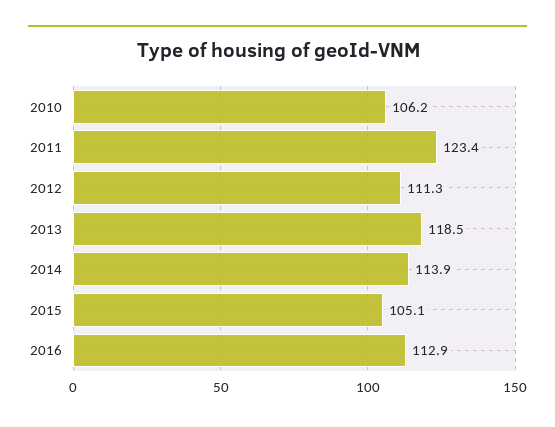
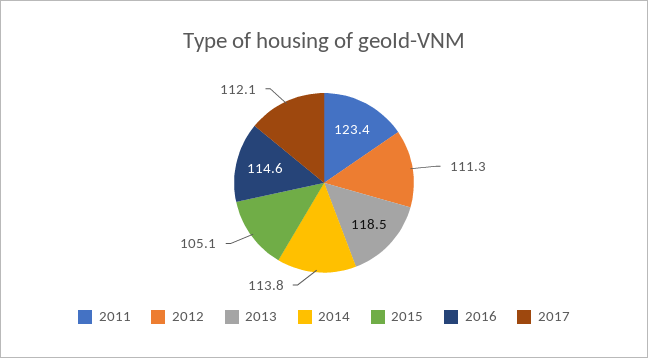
2010: 106.2 -> none
2014: 113.9 -> 113.8
2016: 112.9 -> 114.6
2017: none -> 112.1

